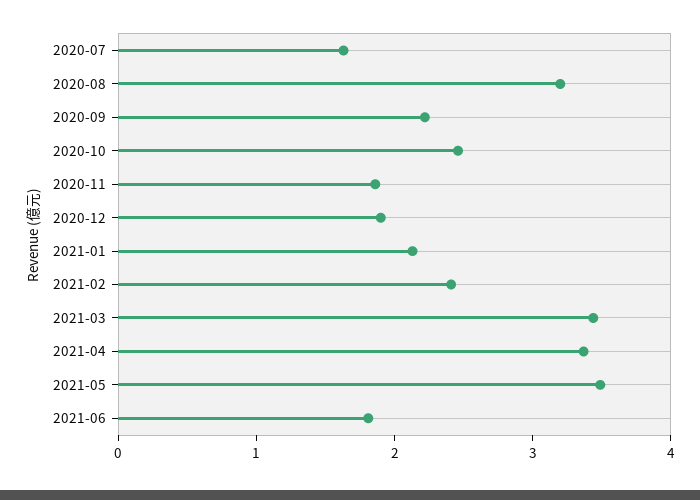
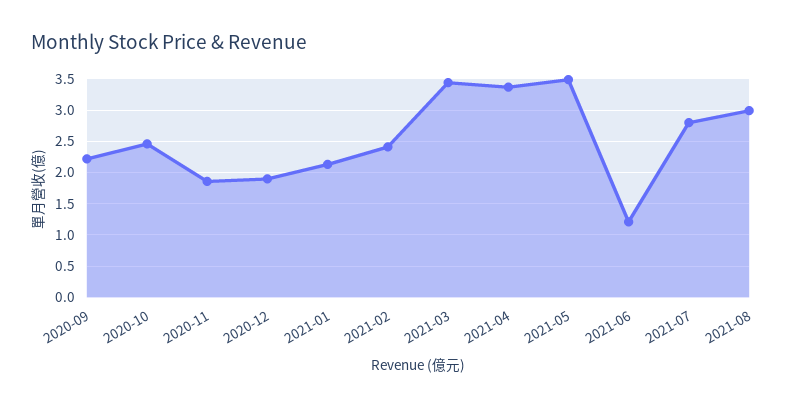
2020-07: 1.6 -> none
2020-08: 3.2 -> none
2021-06: 1.8 -> 1.2
2021-07: none -> 2.8
2021-08: none -> 3

